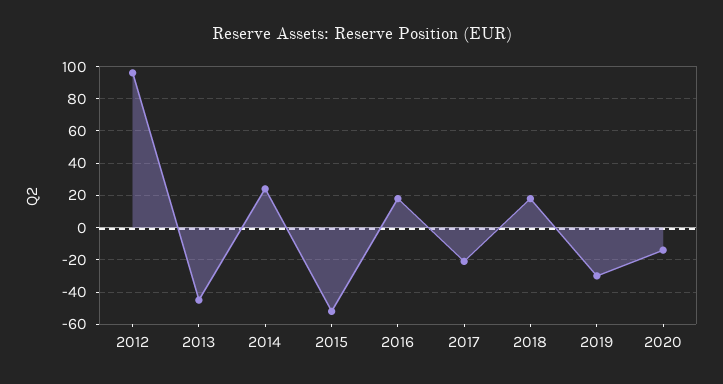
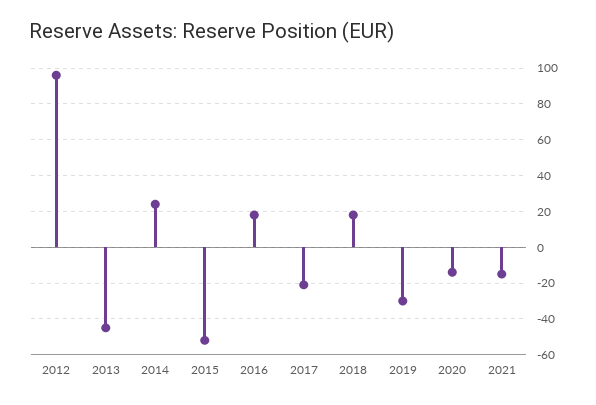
2021: none -> -15

